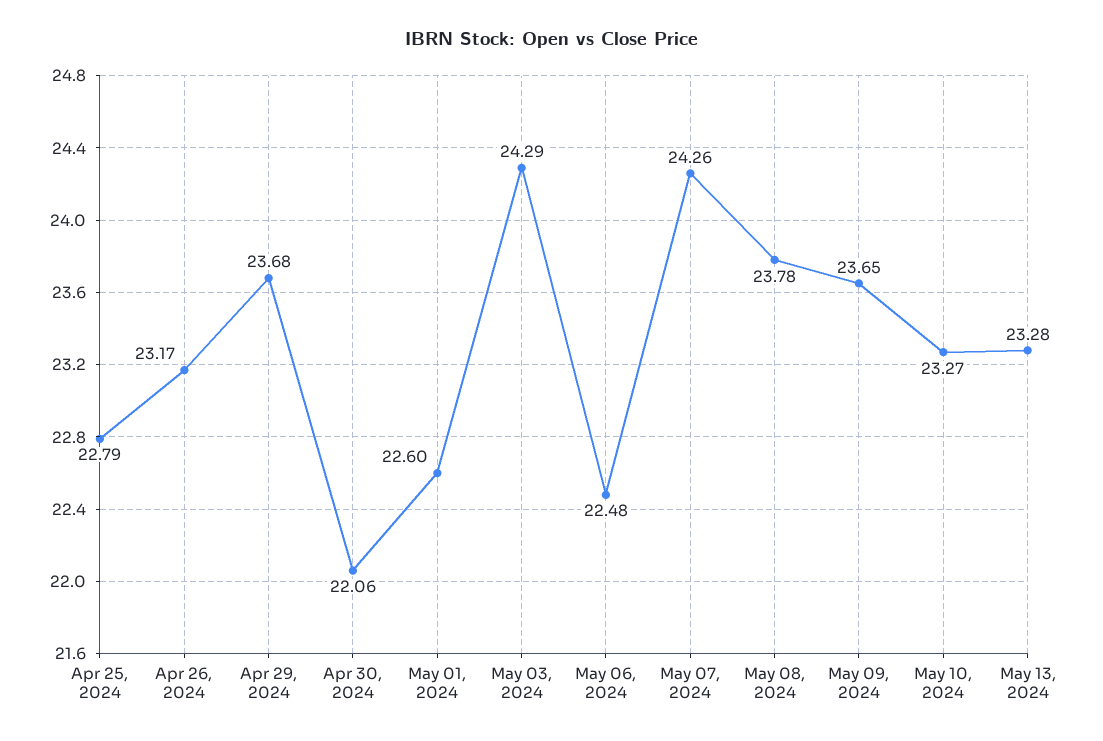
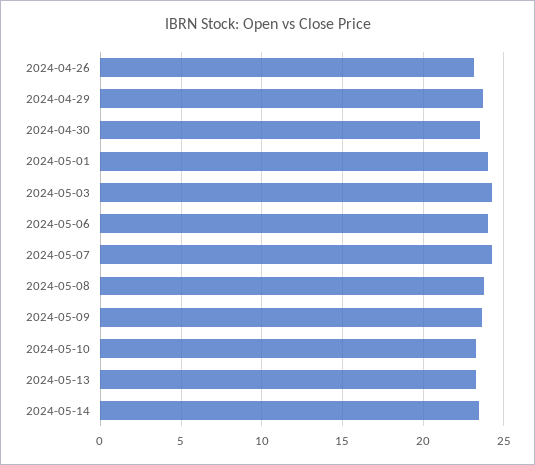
Apr 25, 2024: 22.79 -> none
Apr 30, 2024: 22.06 -> 23.5
May 01, 2024: 22.6 -> 24
May 06, 2024: 22.48 -> 24
2024-05-14: none -> 23.5

